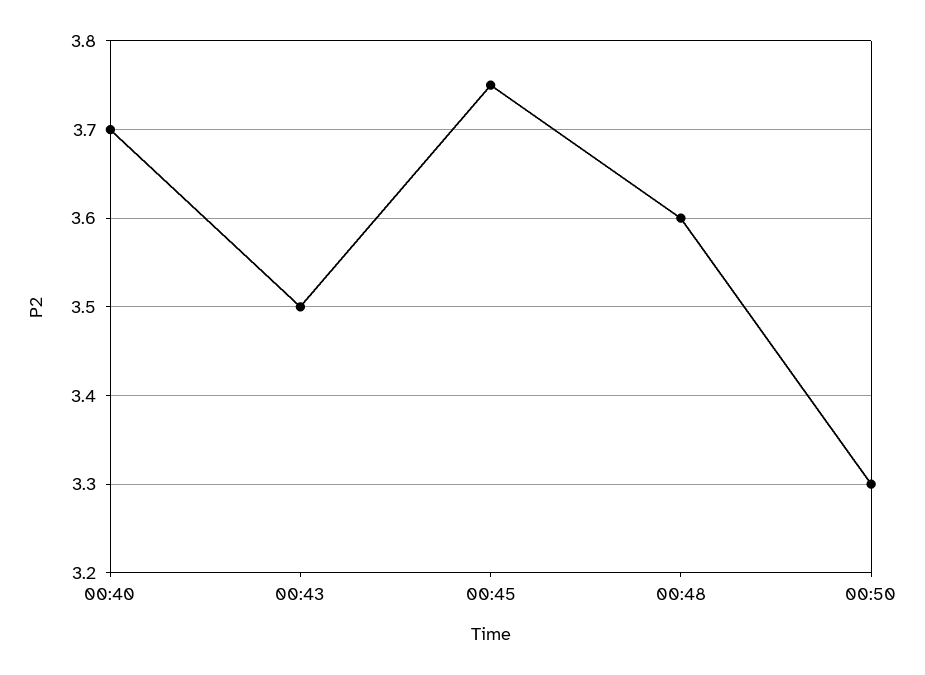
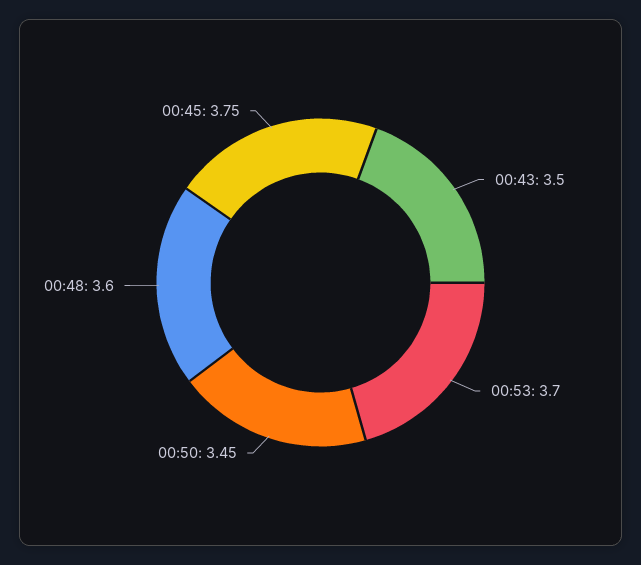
00:40: 3.7 -> none
00:50: 3.3 -> 3.45
00:53: none -> 3.7

